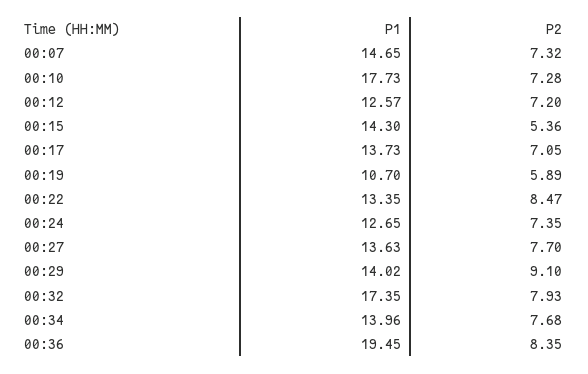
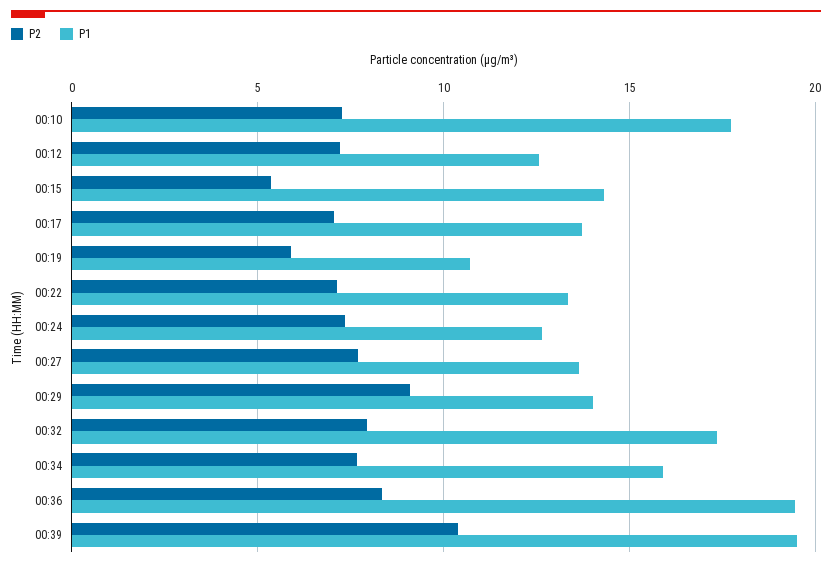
P1, 00:07: 14.65 -> none
P2, 00:07: 7.32 -> none
P2, 00:22: 8.47 -> 7
P1, 00:34: 13.96 -> 16
P2, 00:39: none -> 10.5
P1, 00:39: none -> 19.5

